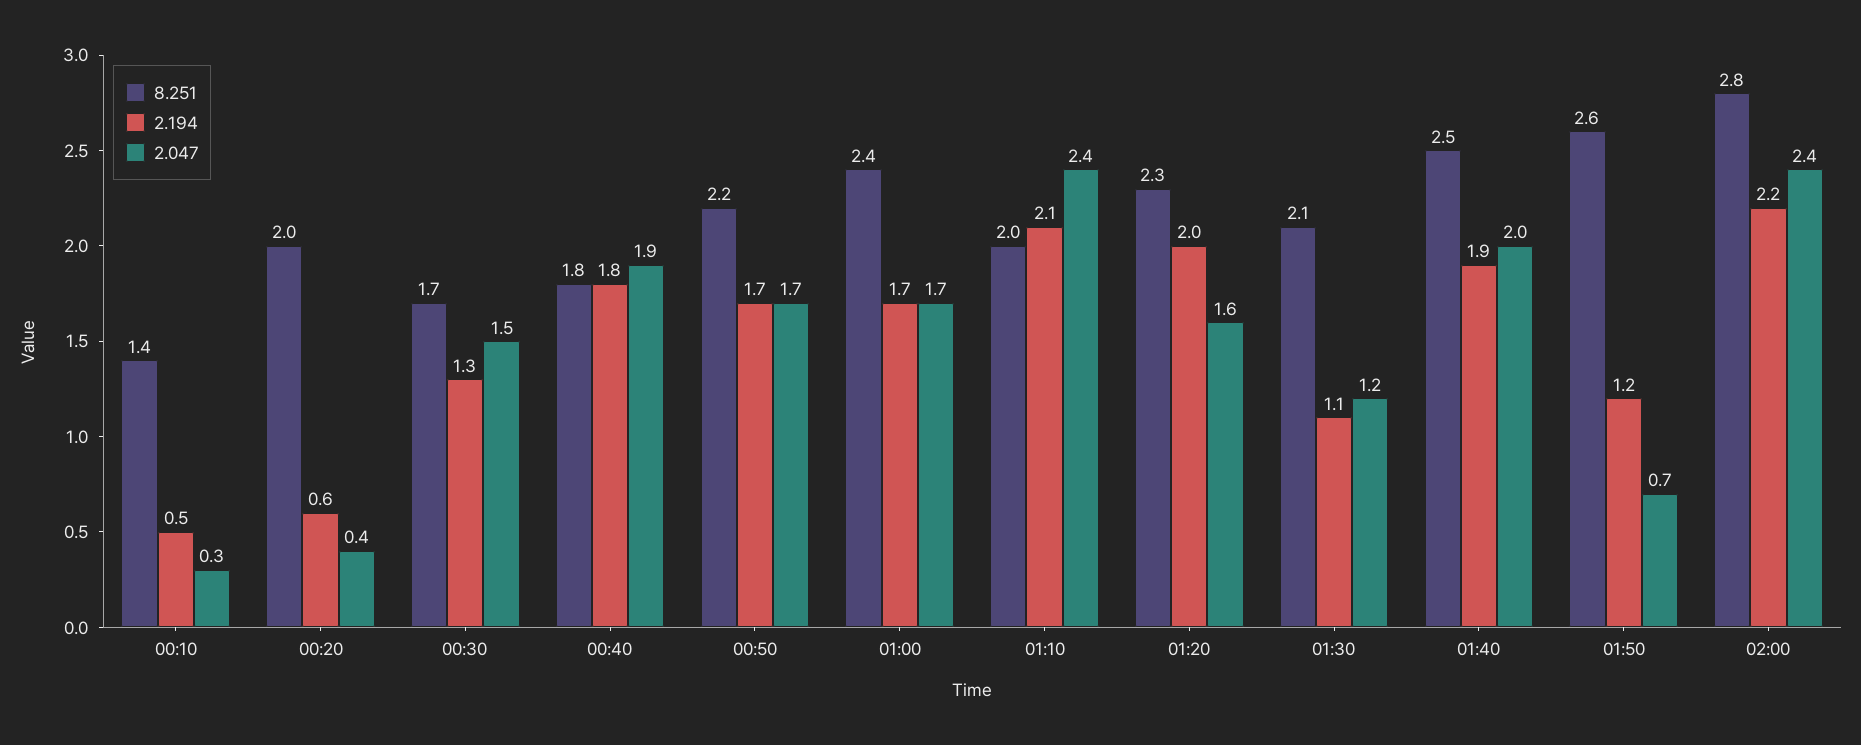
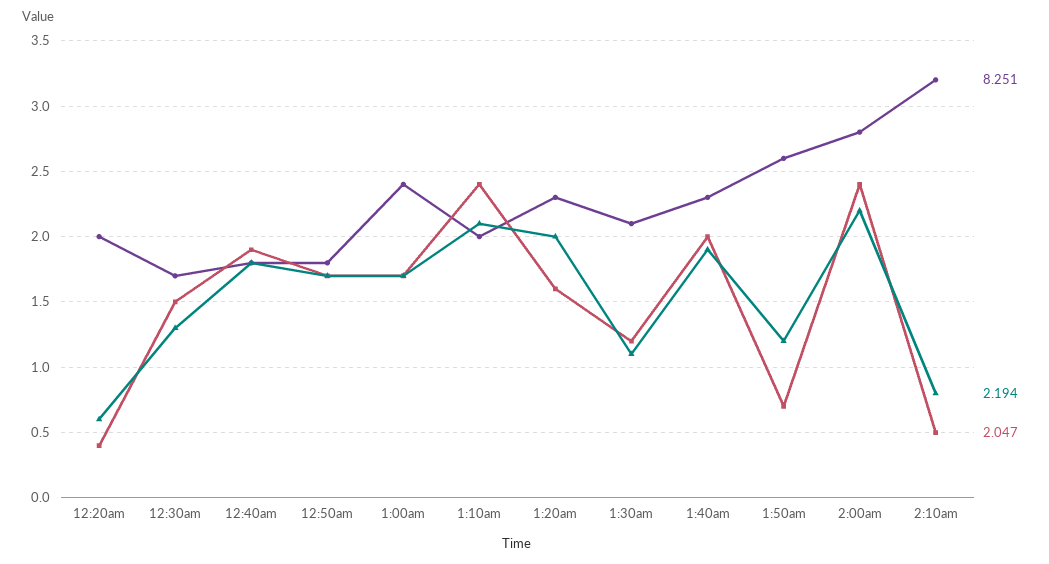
8.251, 00:10: 1.4 -> none
2.194, 00:10: 0.5 -> none
2.047, 00:10: 0.3 -> none
8.251, 00:50: 2.2 -> 1.8
8.251, 01:40: 2.5 -> 2.3
8.251, 2:10am: none -> 3.2
2.194, 2:10am: none -> 0.8
2.047, 2:10am: none -> 0.5

